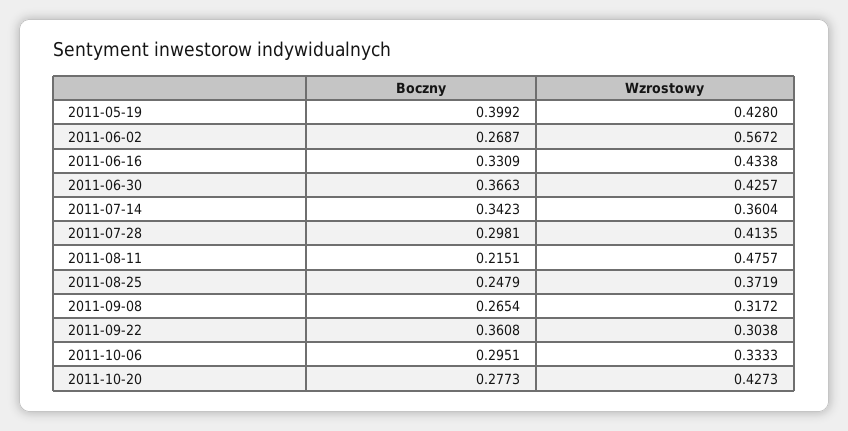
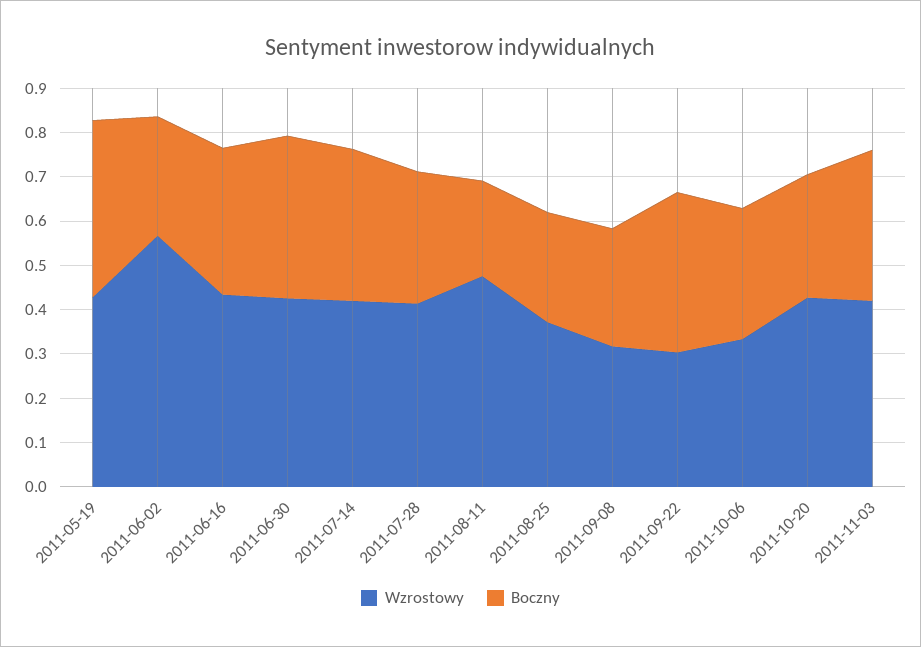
Wzrostowy, 2011-07-14: 0.3604 -> 0.42
Wzrostowy, 2011-11-03: none -> 0.42
Boczny, 2011-11-03: none -> 0.34

